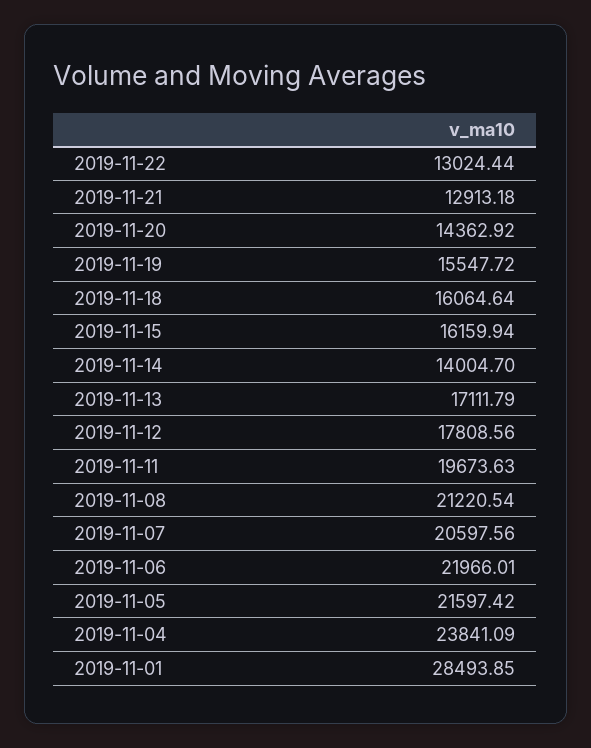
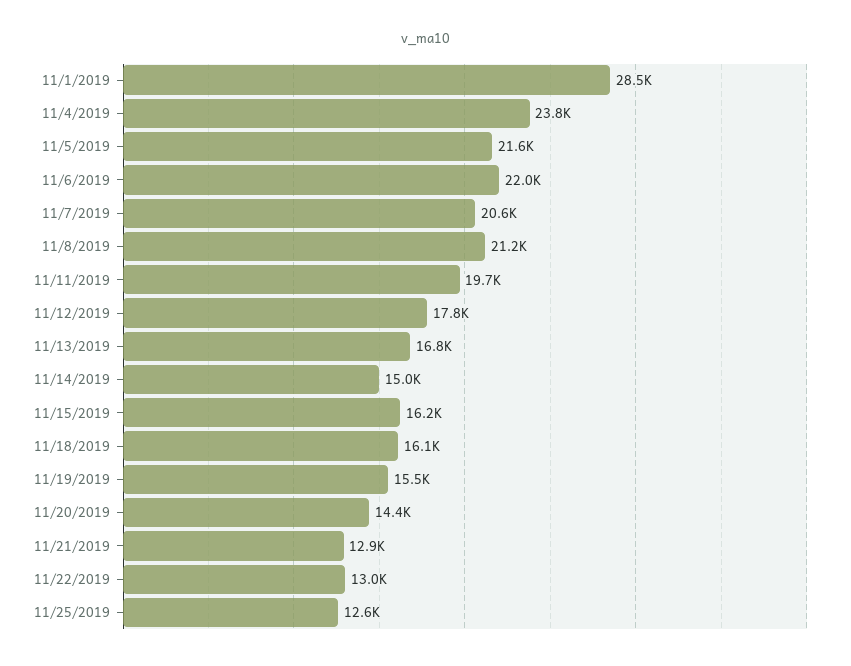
2019-11-14: 14004.7 -> 15000
2019-11-13: 17111.79 -> 16800
11/25/2019: none -> 12600

